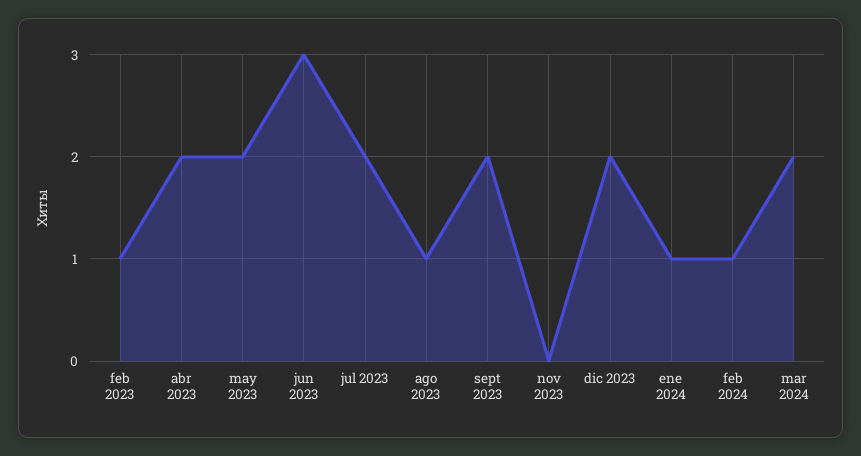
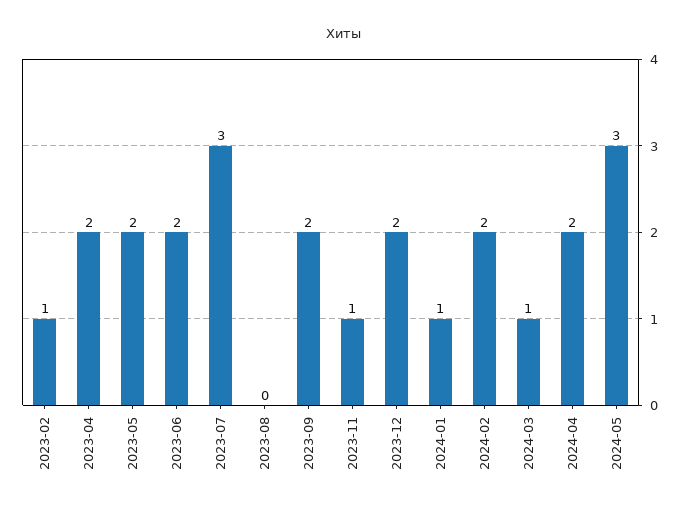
jun 2023: 3 -> 2
jul 2023: 2 -> 3
ago 2023: 1 -> 0
nov 2023: 0 -> 1
feb 2024: 1 -> 2
mar 2024: 2 -> 1
2024-04: none -> 2
2024-05: none -> 3

